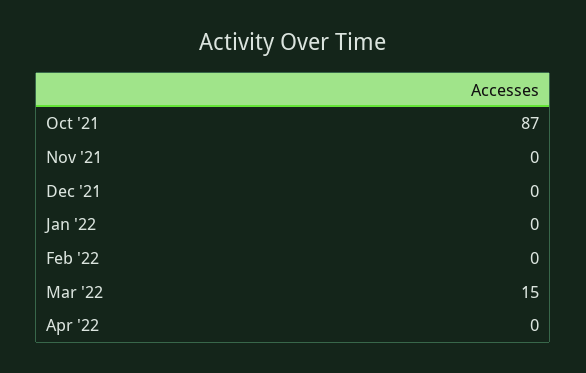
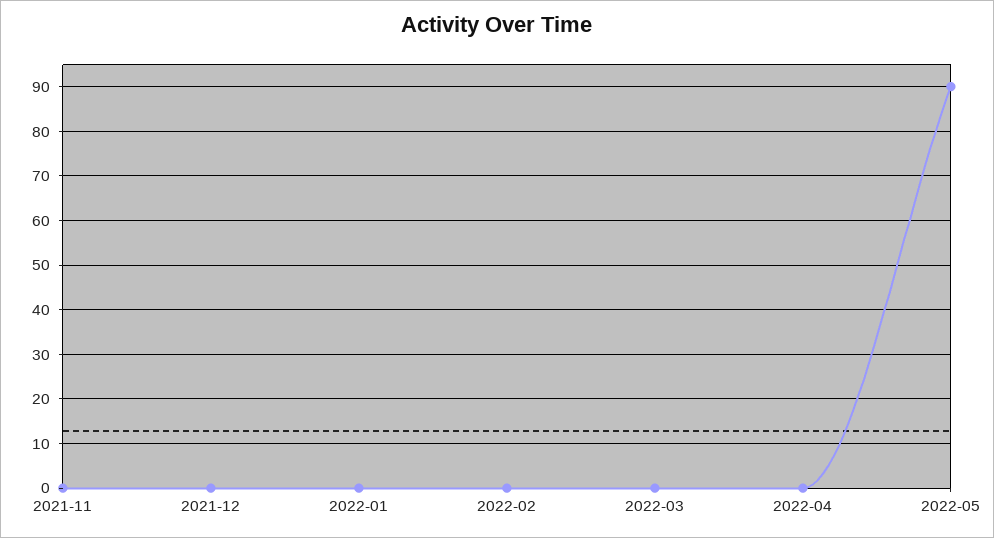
Oct '21: 87 -> none
Mar '22: 15 -> 0
2022-05: none -> 90

